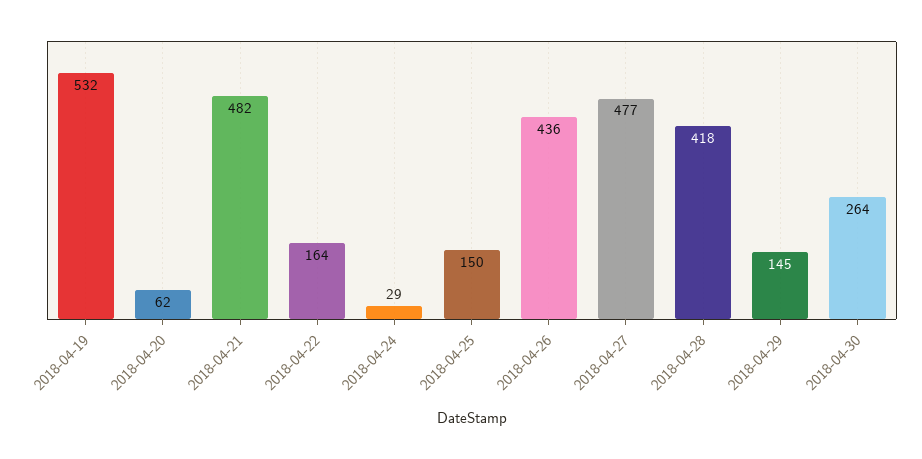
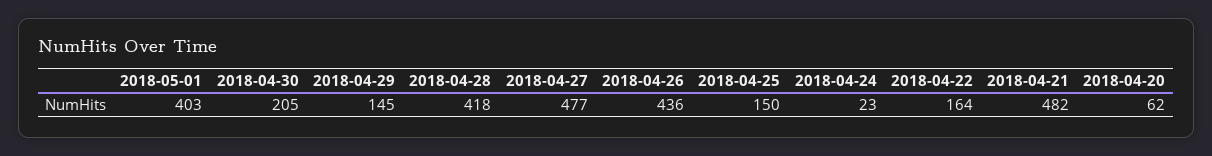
2018-04-19: 532 -> none
2018-04-24: 29 -> 23
2018-04-30: 264 -> 205
2018-05-01: none -> 403

